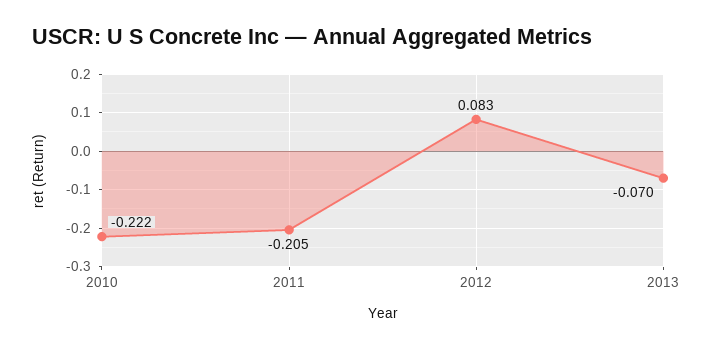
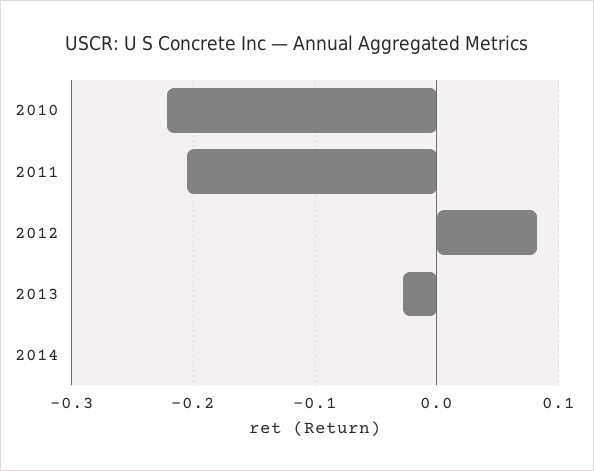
2013: -0.07 -> -0.03
2014: none -> 0

